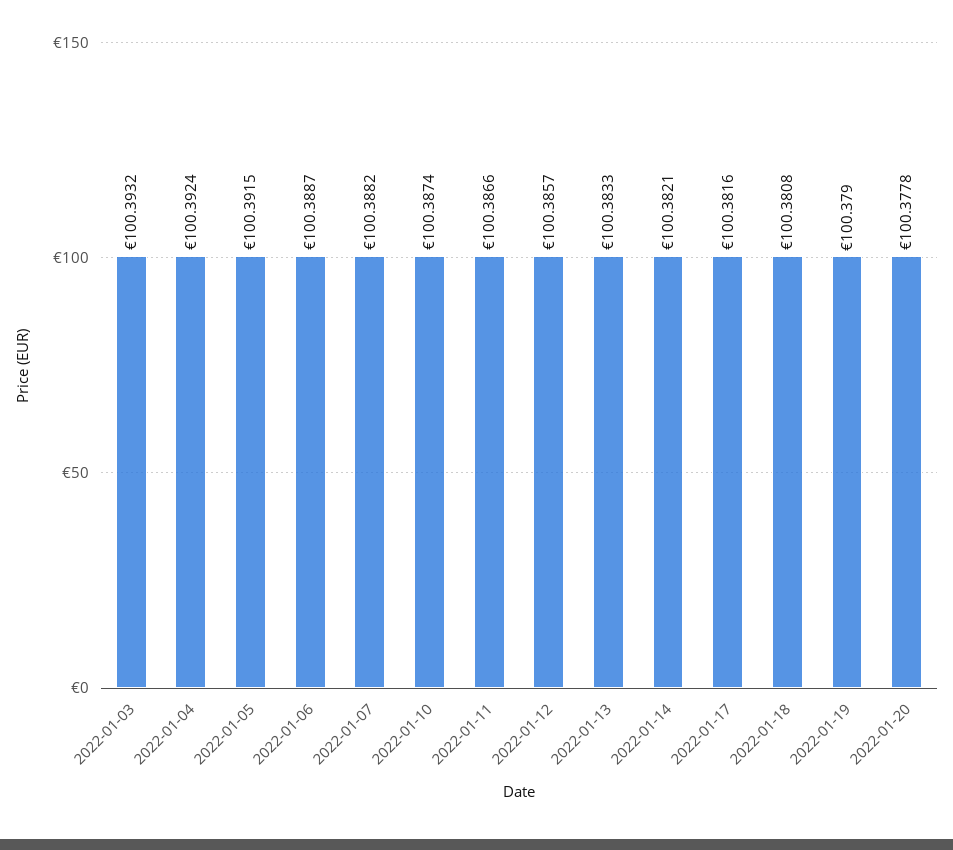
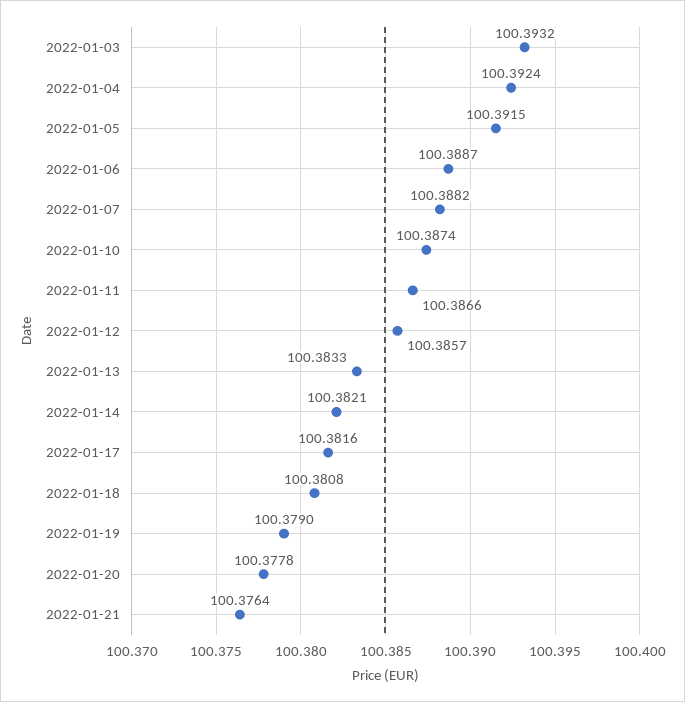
2022-01-21: none -> 100.3764

